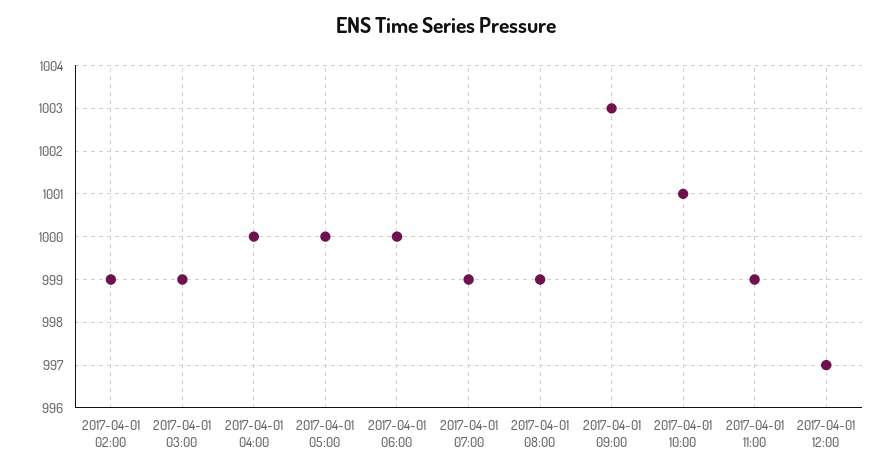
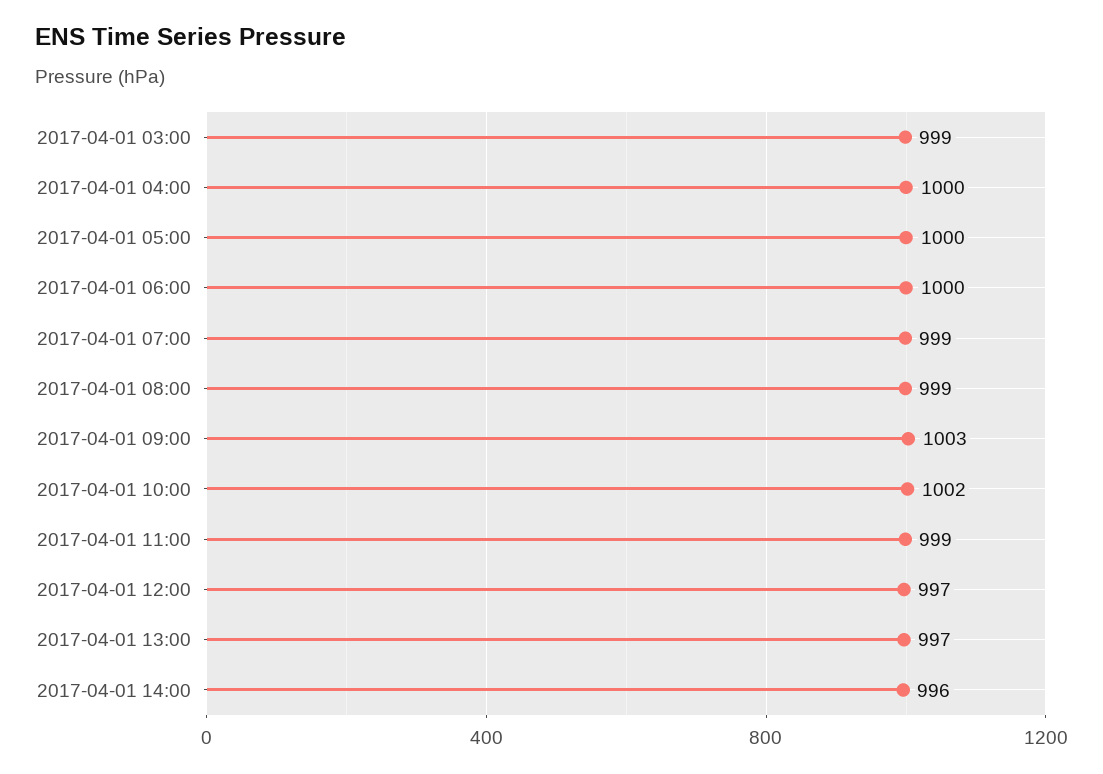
2017-04-01 02:00: 999 -> none
2017-04-01 10:00: 1001 -> 1002
2017-04-01 13:00: none -> 997
2017-04-01 14:00: none -> 996

